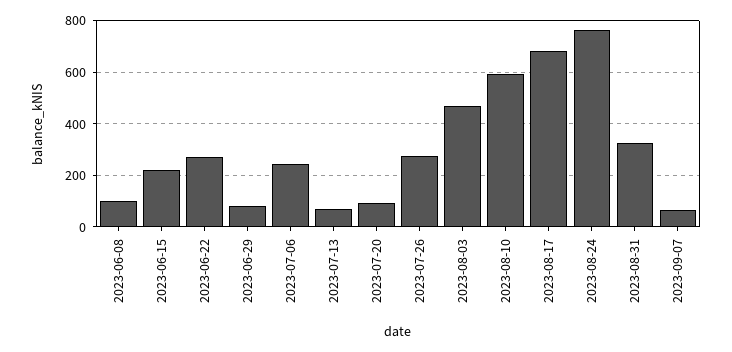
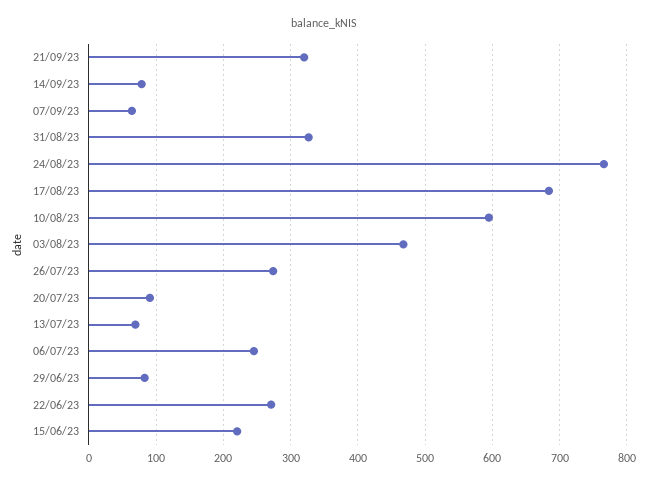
2023-06-08: 100 -> none
21/09/23: none -> 320
14/09/23: none -> 80

